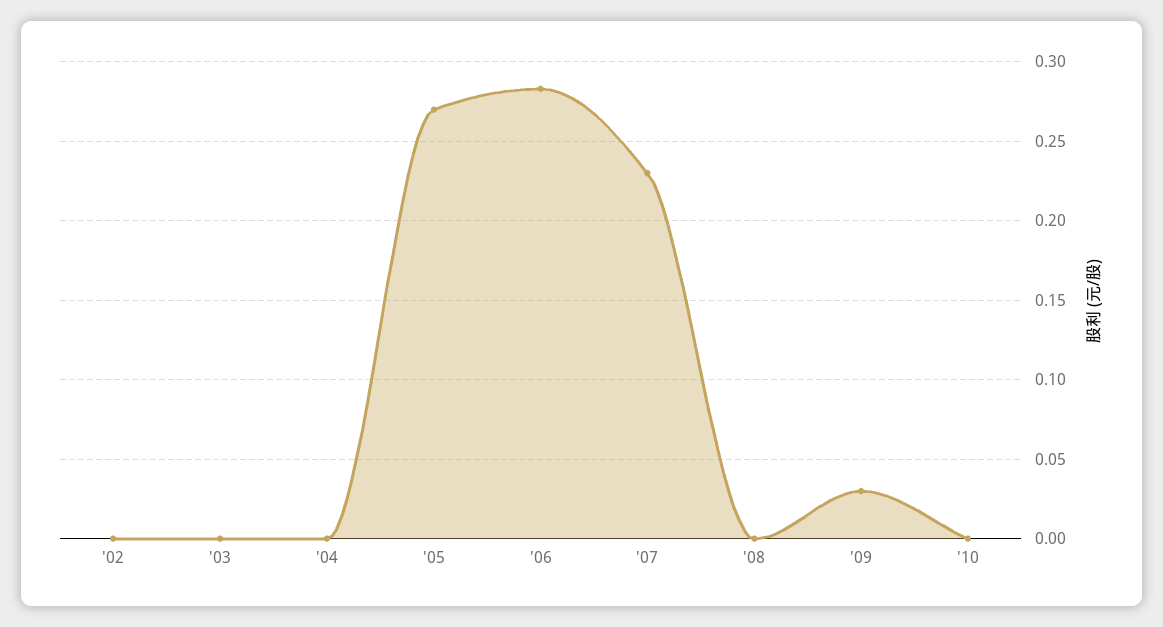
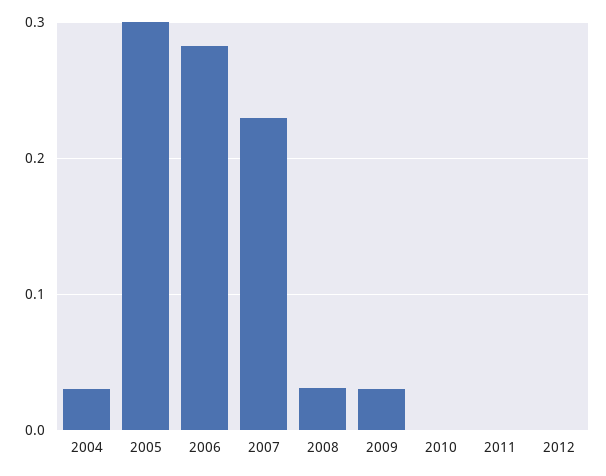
'02: 0 -> none
'03: 0 -> none
'04: 0 -> 0.03
'05: 0.27 -> 0.3
'08: 0 -> 0.03
2011: none -> 0
2012: none -> 0

